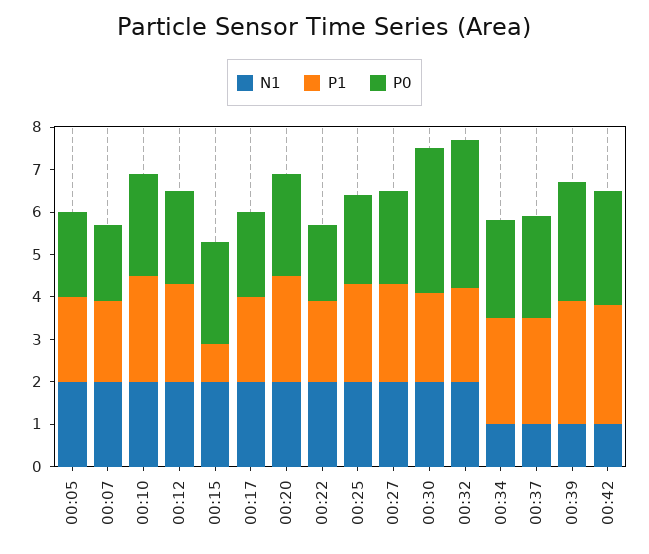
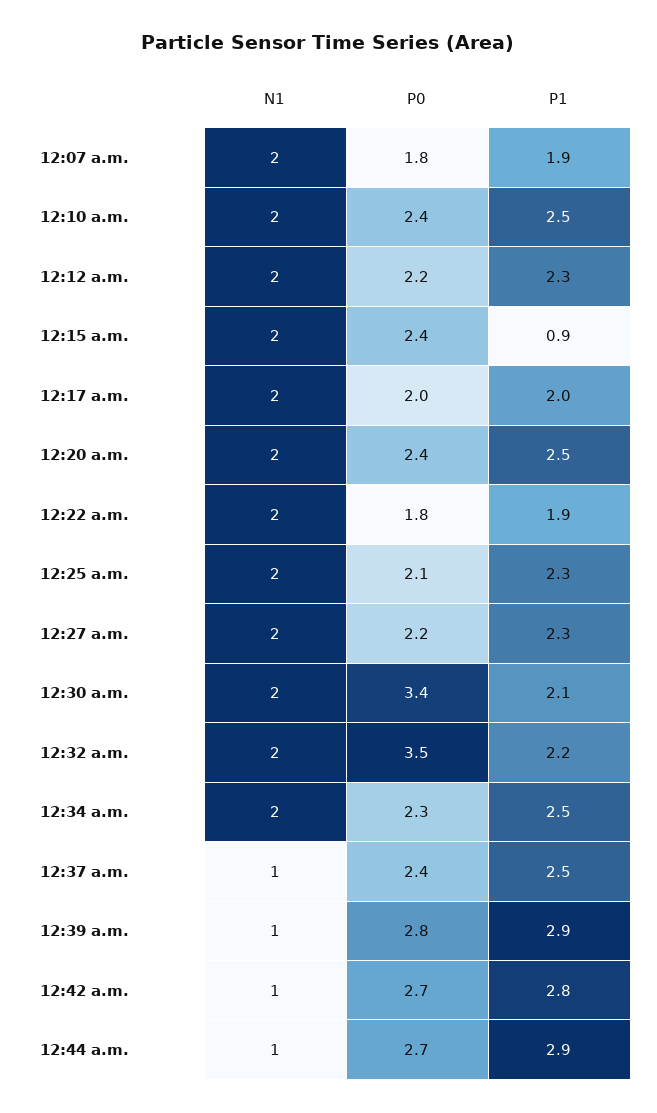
N1, 00:05: 2 -> none
P1, 00:05: 2 -> none
P0, 00:05: 2 -> none
N1, 00:34: 1 -> 2
N1, 12:44 a.m.: none -> 1
P0, 12:44 a.m.: none -> 2.7
P1, 12:44 a.m.: none -> 2.9

